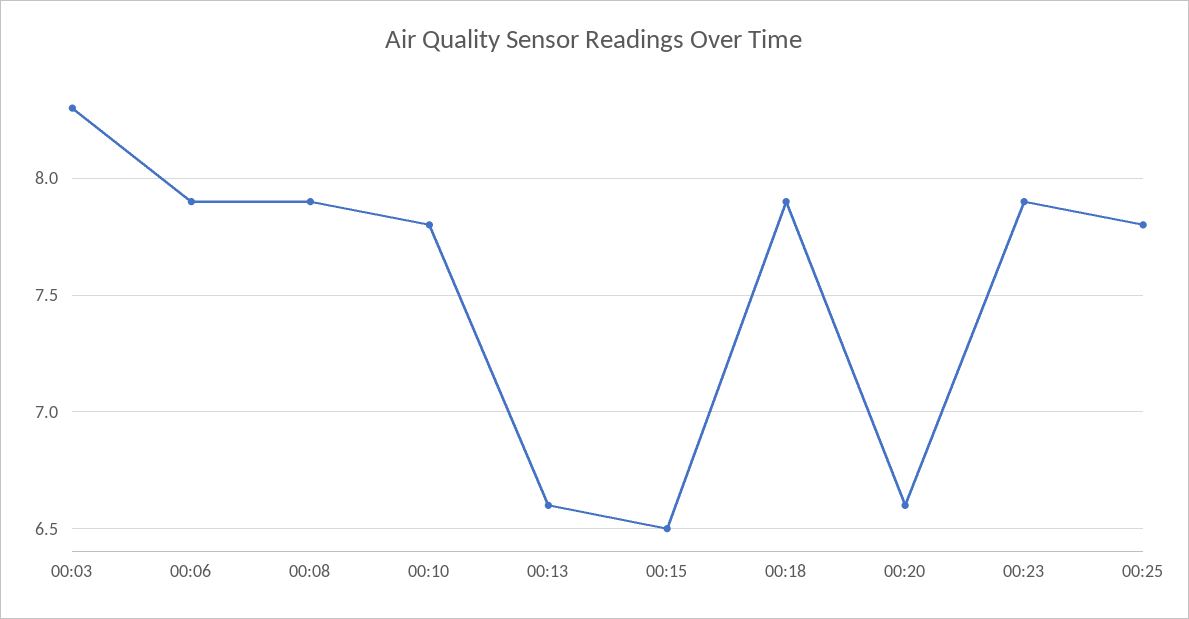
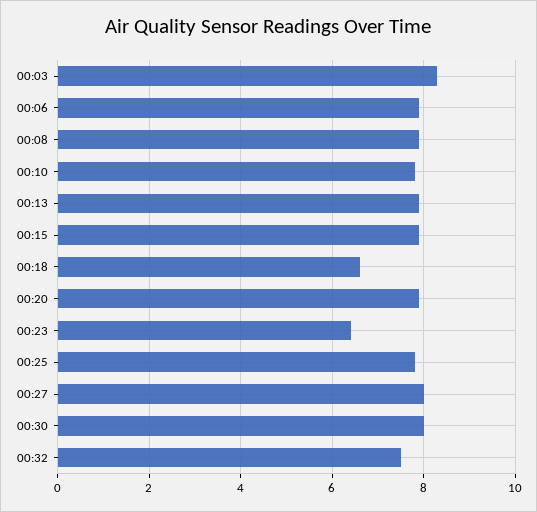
00:13: 6.6 -> 8
00:15: 6.5 -> 8
00:18: 7.9 -> 6.5
00:20: 6.6 -> 8
00:23: 7.9 -> 6.5
00:27: none -> 8
00:30: none -> 8
00:32: none -> 7.5

